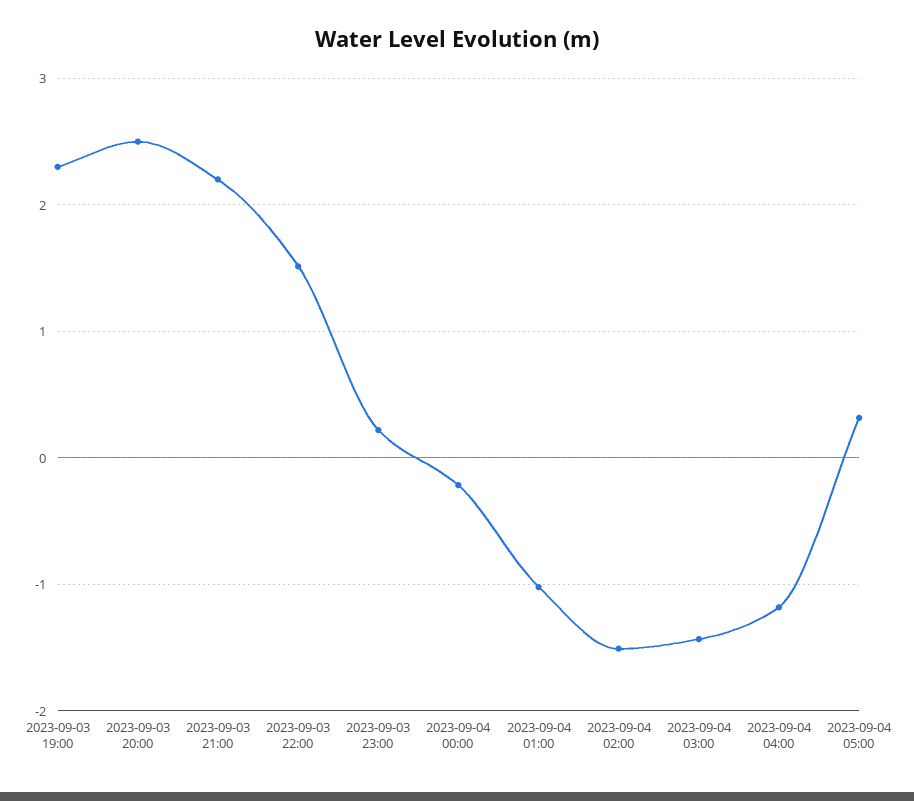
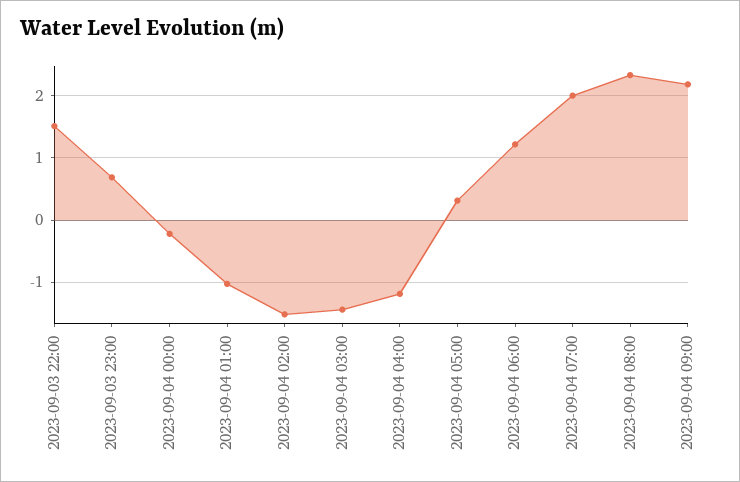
2023-09-03 19:00: 2.3 -> none
2023-09-03 20:00: 2.5 -> none
2023-09-03 21:00: 2.2 -> none
2023-09-03 23:00: 0.2 -> 0.7
2023-09-04 06:00: none -> 1.2
2023-09-04 07:00: none -> 2
2023-09-04 08:00: none -> 2.3
2023-09-04 09:00: none -> 2.2

